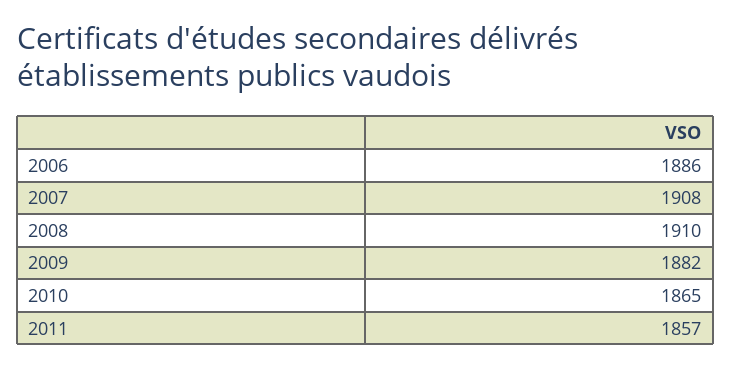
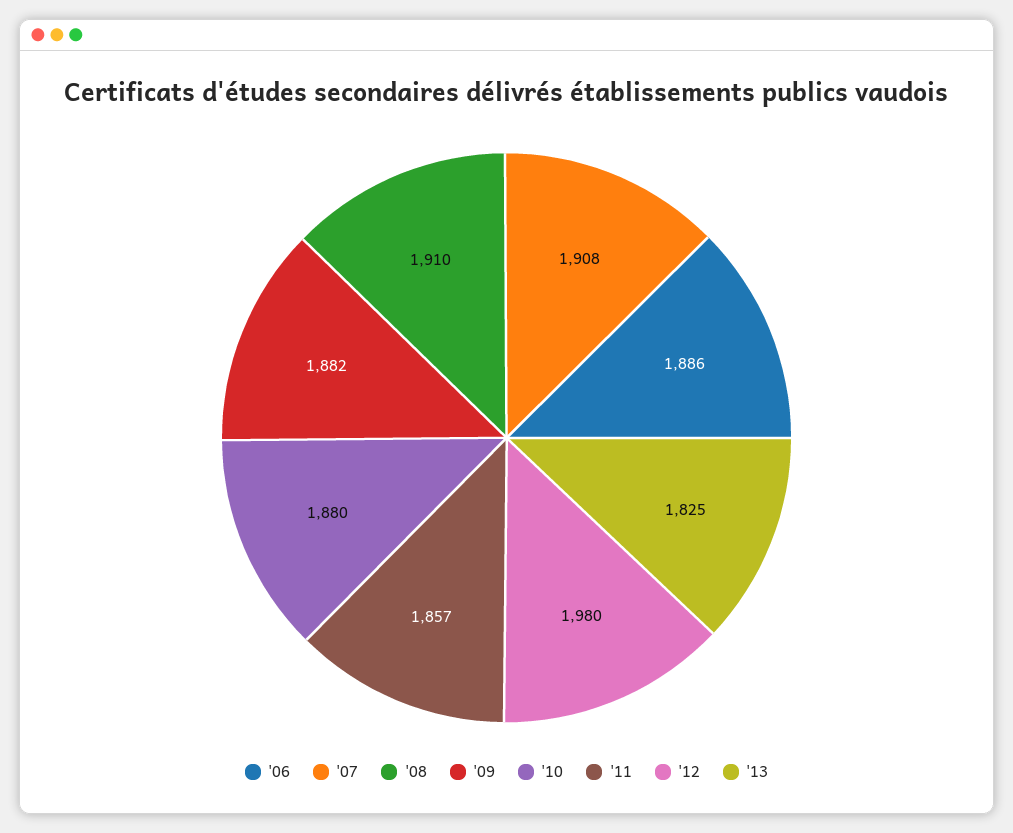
2010: 1865 -> 1880
'12: none -> 1980
'13: none -> 1825

